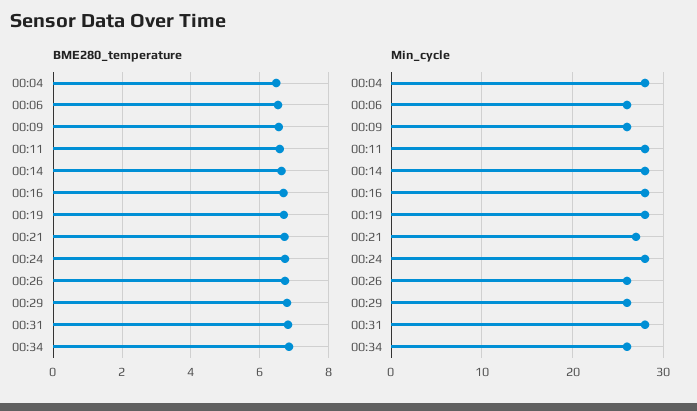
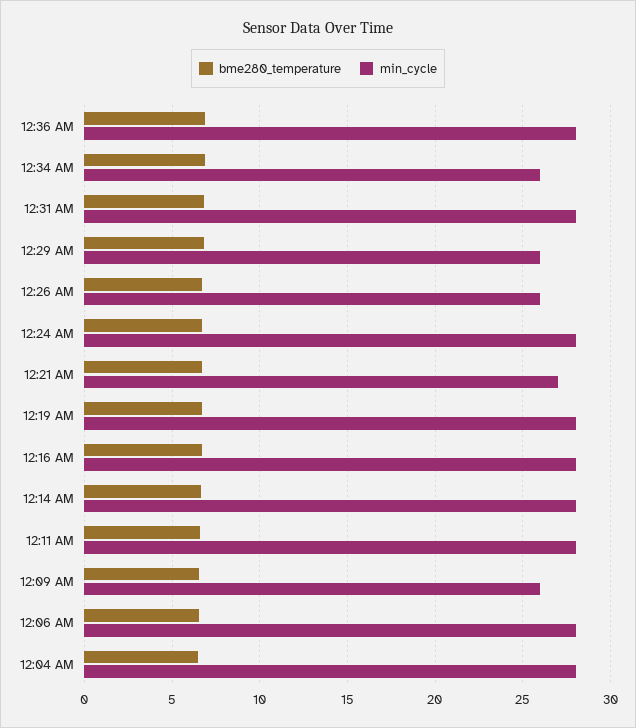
Min_cycle, 00:06: 26 -> 28
BME280_temperature, 12:36 AM: none -> 7
Min_cycle, 12:36 AM: none -> 28

